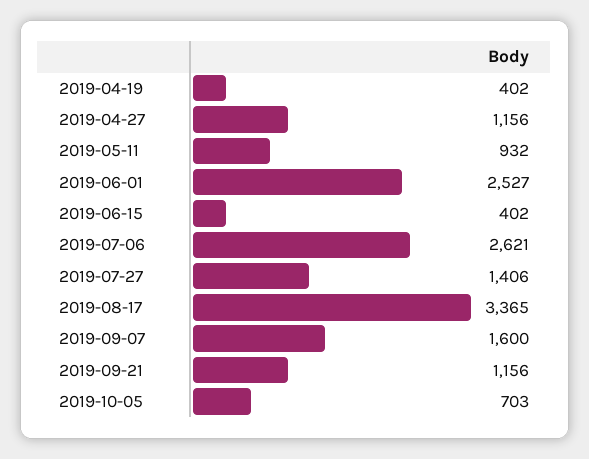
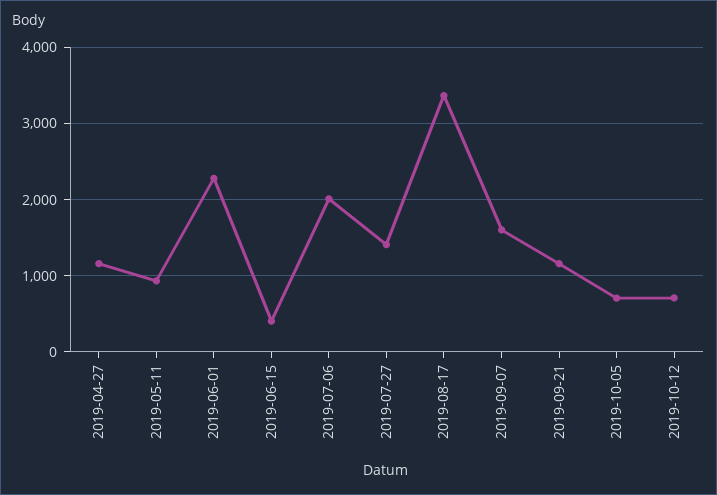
2019-04-19: 402 -> none
2019-06-01: 2527 -> 2300
2019-07-06: 2621 -> 2000
2019-10-12: none -> 700

